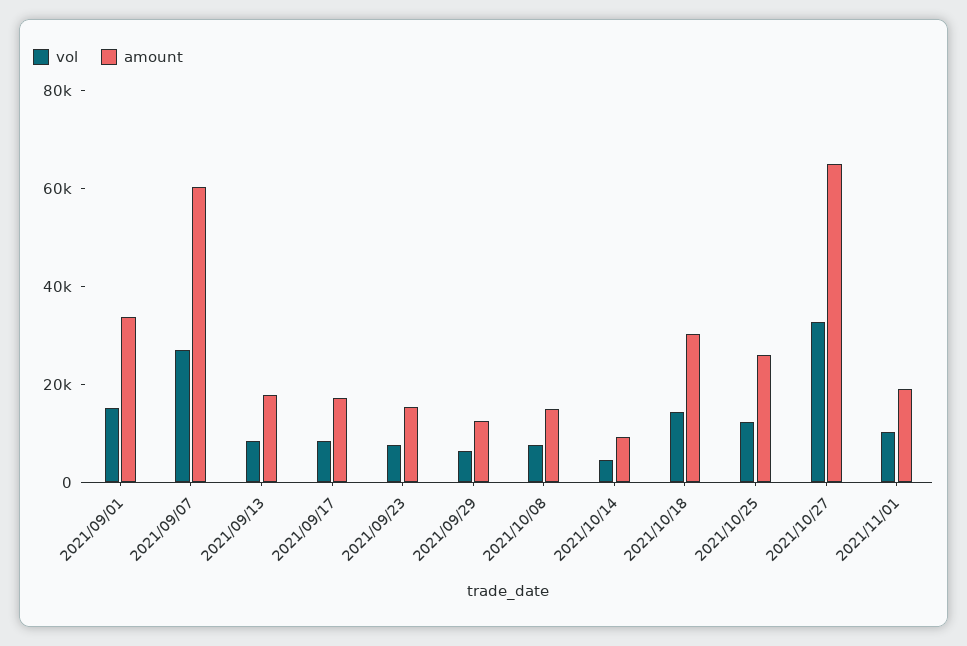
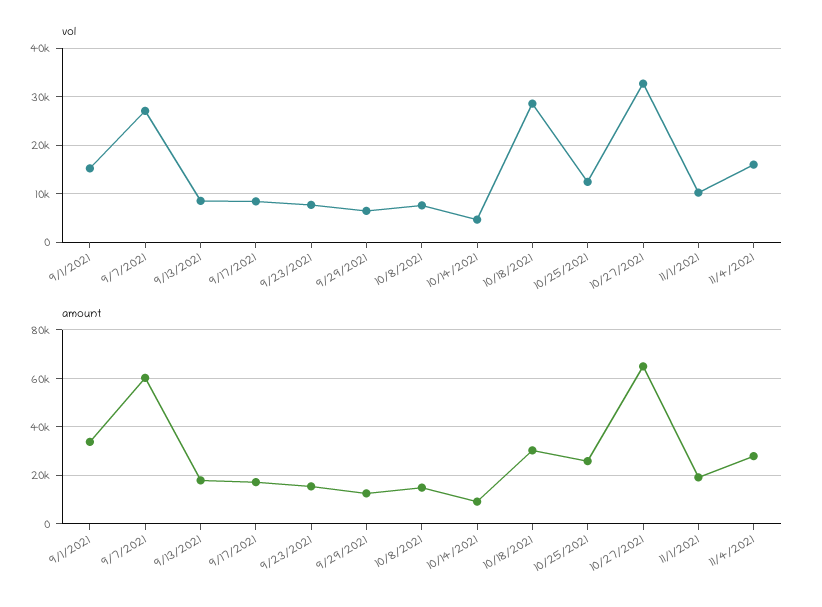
vol, 2021/10/18: 15000 -> 28000
vol, 11/4/2021: none -> 16000
amount, 11/4/2021: none -> 27500

